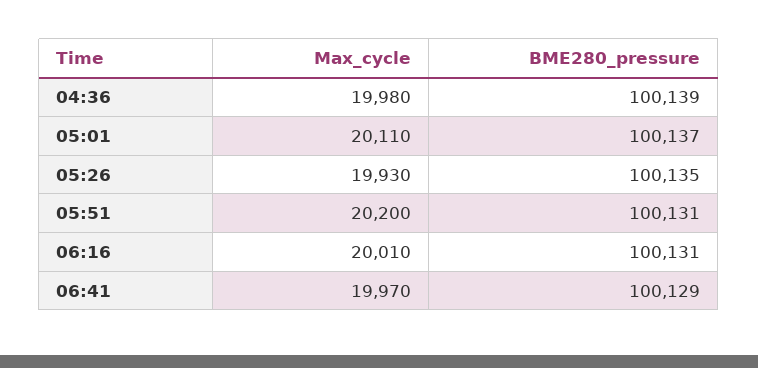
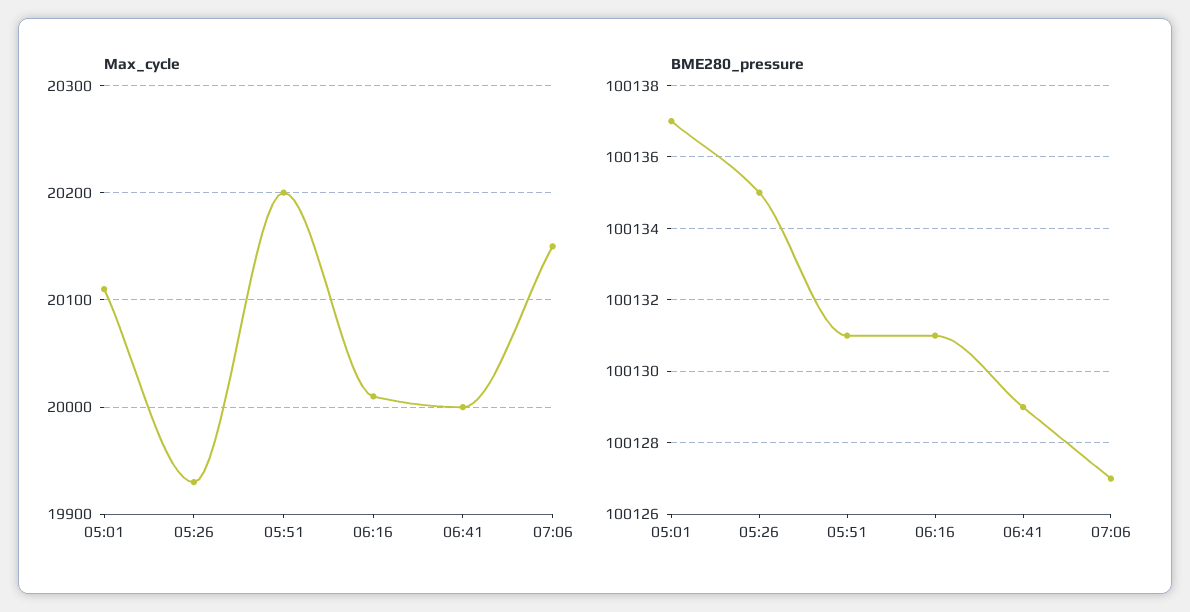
Max_cycle, 04:36: 19980 -> none
BME280_pressure, 04:36: 100139 -> none
Max_cycle, 06:41: 19970 -> 20000
Max_cycle, 07:06: none -> 20150
BME280_pressure, 07:06: none -> 100127

